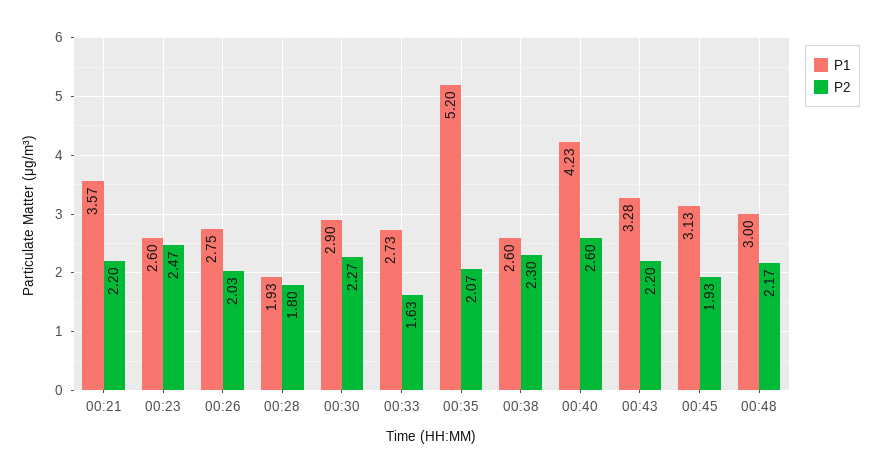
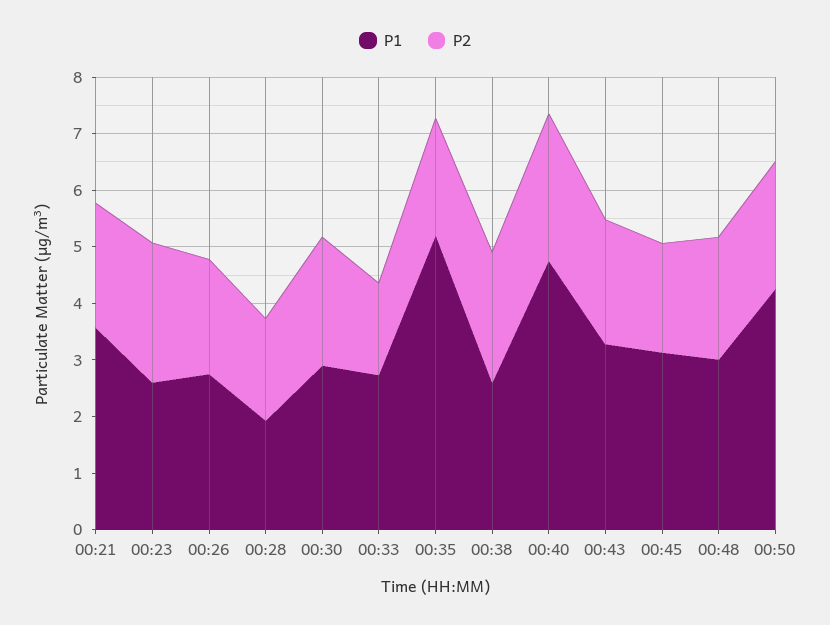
P1, 00:40: 4.23 -> 4.8
P1, 00:50: none -> 4.2
P2, 00:50: none -> 2.2

